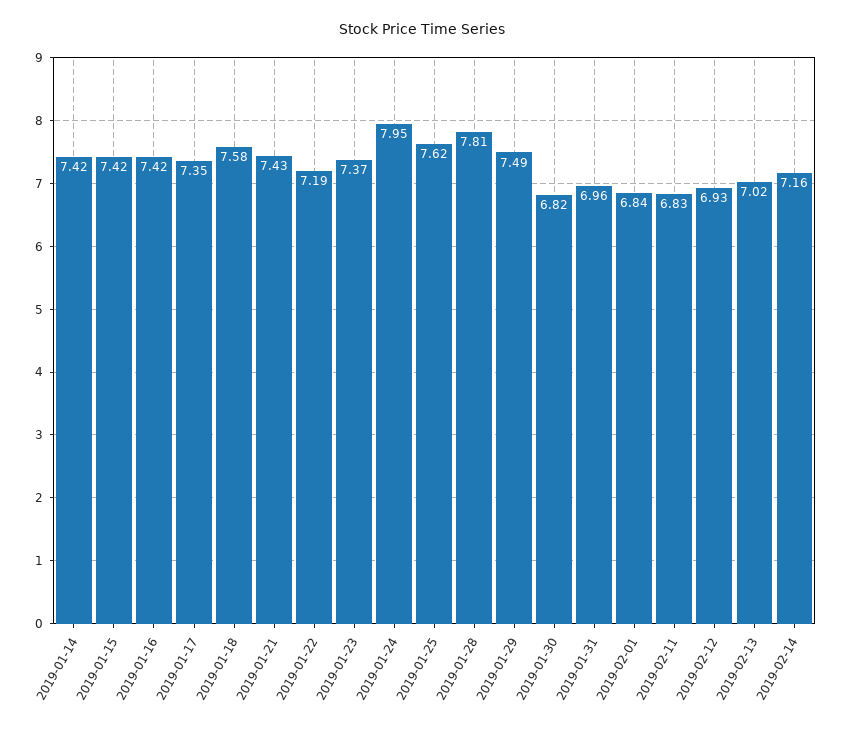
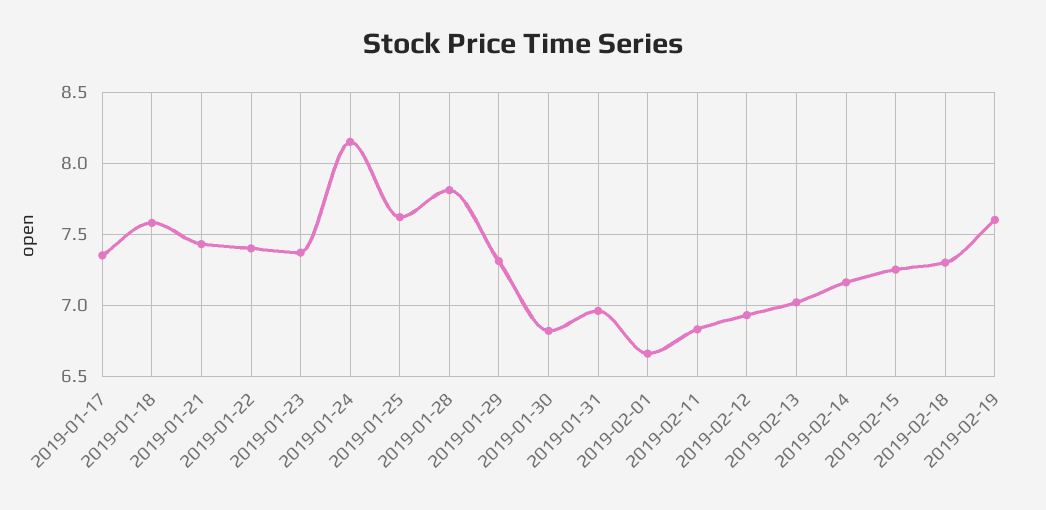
2019-01-14: 7.42 -> none
2019-01-15: 7.42 -> none
2019-01-16: 7.42 -> none
2019-01-22: 7.19 -> 7.4
2019-01-24: 7.95 -> 8.15
2019-01-29: 7.49 -> 7.3
2019-02-01: 6.84 -> 6.65
2019-02-15: none -> 7.25
2019-02-18: none -> 7.3
2019-02-19: none -> 7.6

